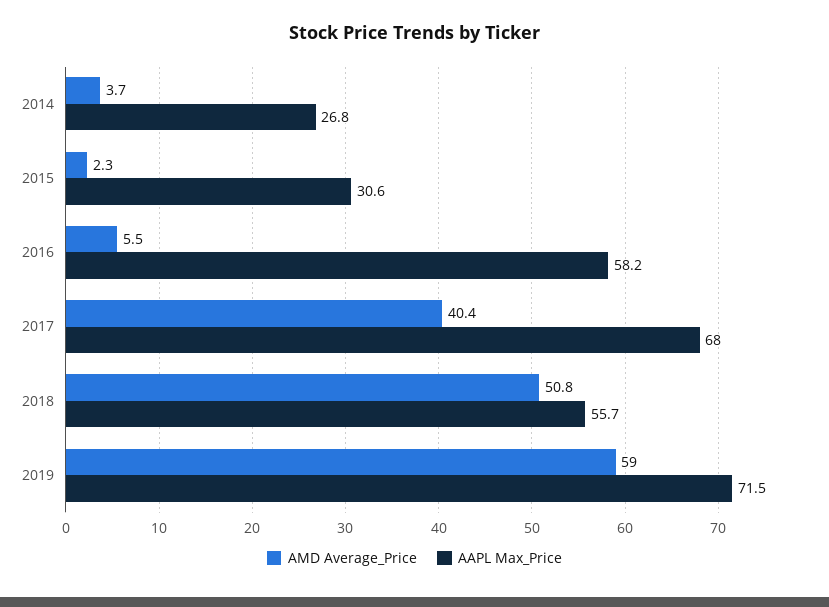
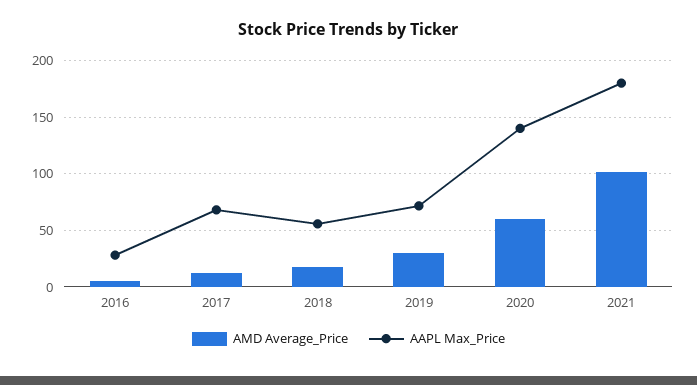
AMD Average_Price, 2014: 3.7 -> none
AAPL Max_Price, 2014: 26.8 -> none
AMD Average_Price, 2015: 2.3 -> none
AAPL Max_Price, 2015: 30.6 -> none
AAPL Max_Price, 2016: 58.2 -> 30
AMD Average_Price, 2017: 40.4 -> 10
AMD Average_Price, 2018: 50.8 -> 20
AMD Average_Price, 2019: 59 -> 30
AMD Average_Price, 2020: none -> 60
AAPL Max_Price, 2020: none -> 140
AMD Average_Price, 2021: none -> 100
AAPL Max_Price, 2021: none -> 180

